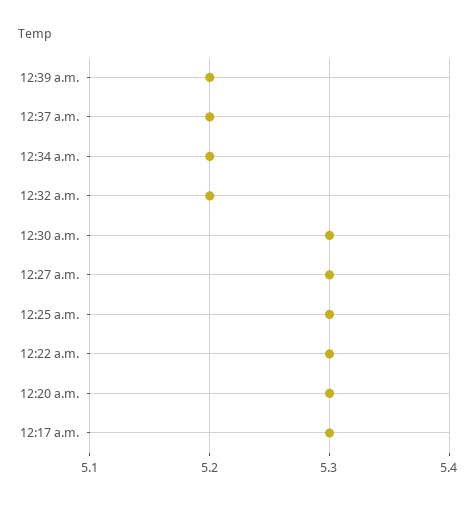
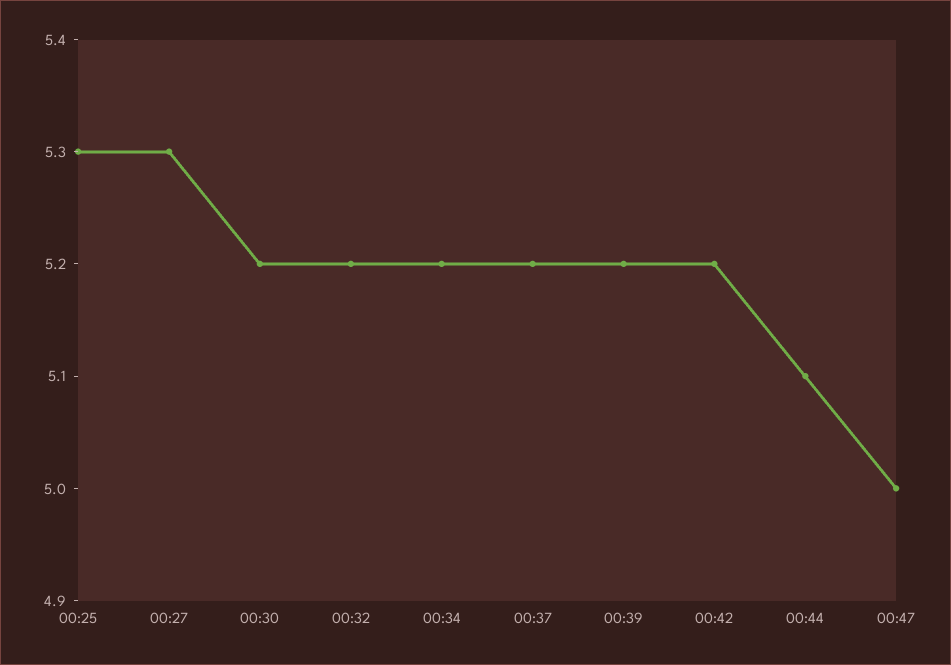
12:30 a.m.: 5.3 -> 5.2
12:22 a.m.: 5.3 -> none
12:20 a.m.: 5.3 -> none
12:17 a.m.: 5.3 -> none
00:42: none -> 5.2
00:44: none -> 5.1
00:47: none -> 5

